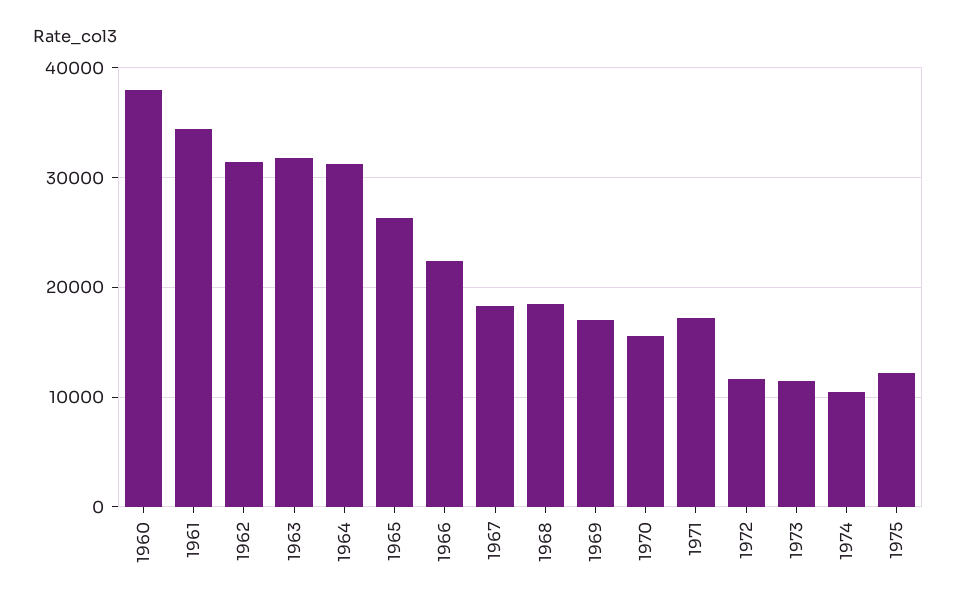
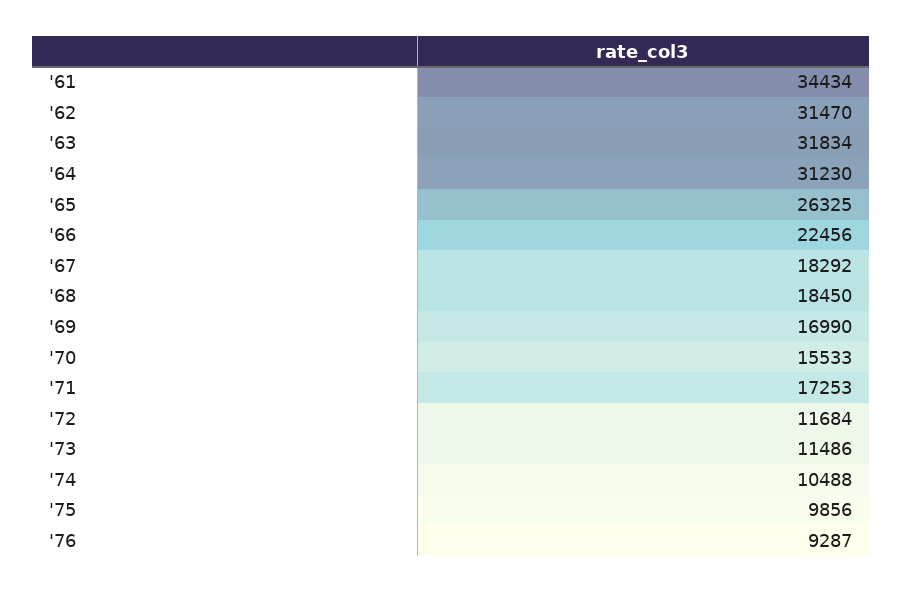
1960: 38000 -> none
1975: 12000 -> 9856
'76: none -> 9287

